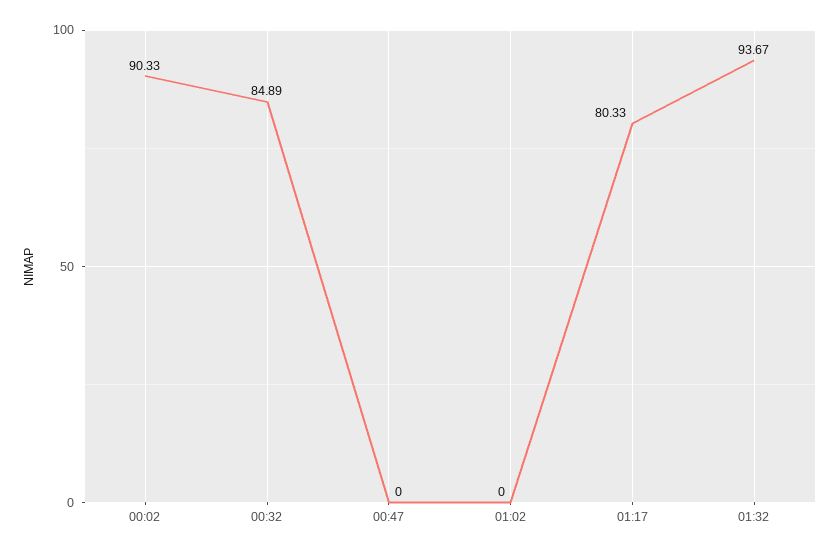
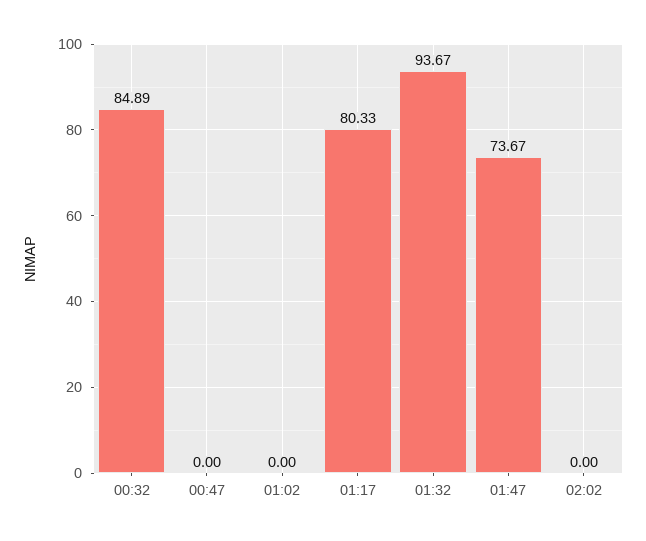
00:02: 90.33 -> none
01:47: none -> 73.67
02:02: none -> 0

